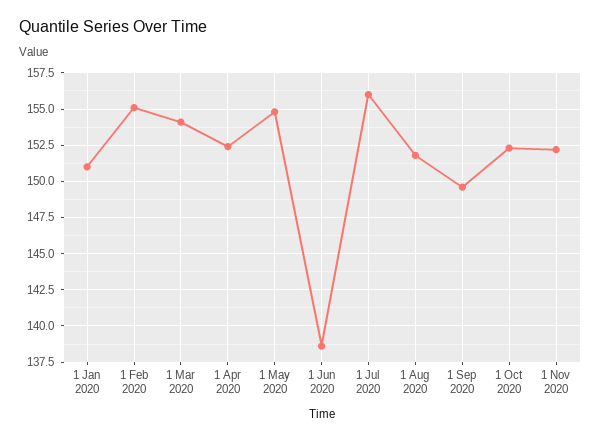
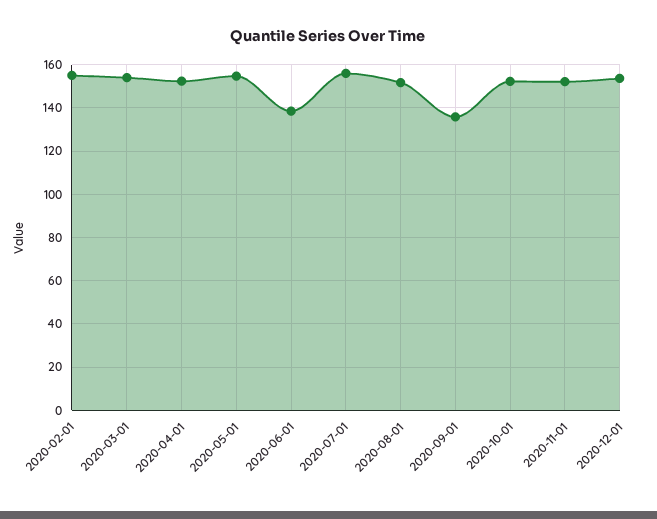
1 Jan 2020: 151 -> none
1 Sep 2020: 149.5 -> 135
2020-12-01: none -> 155

